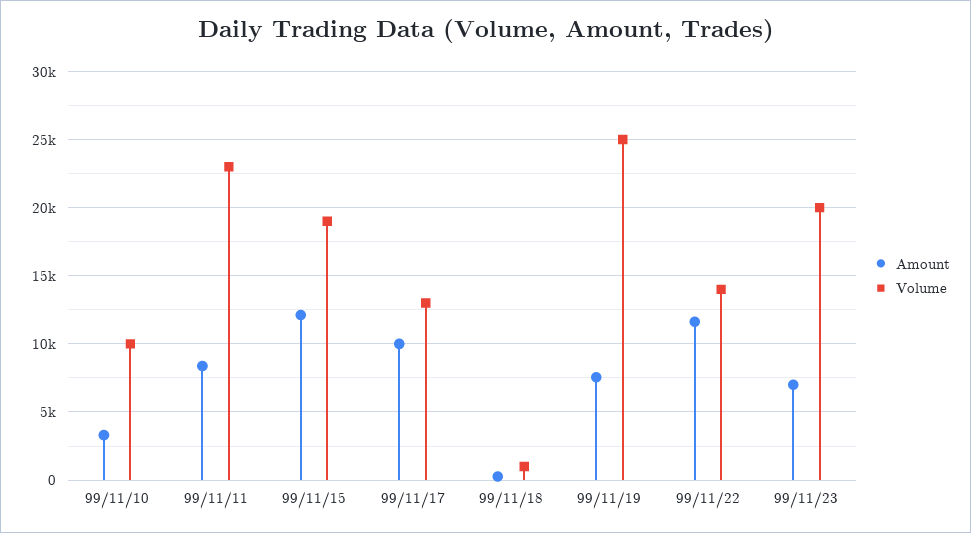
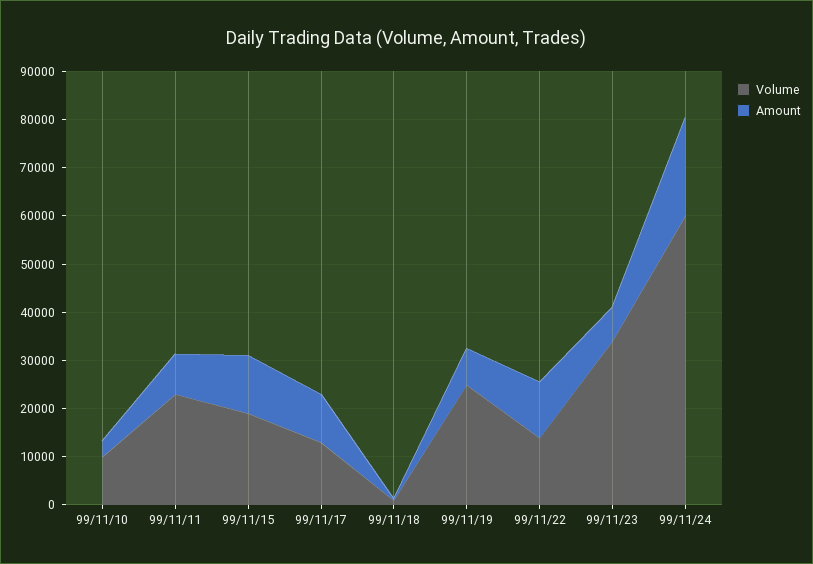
Volume, 99/11/23: 20000 -> 34000
Volume, 99/11/24: none -> 60000
Amount, 99/11/24: none -> 20000

